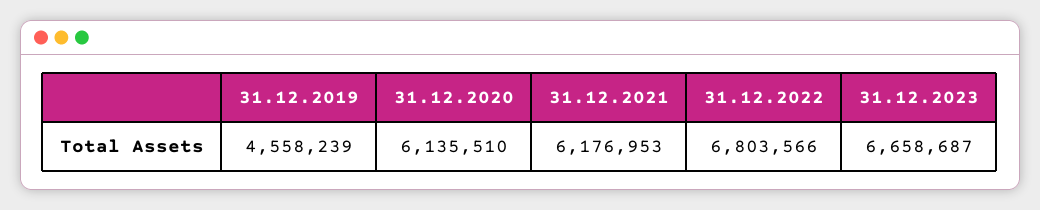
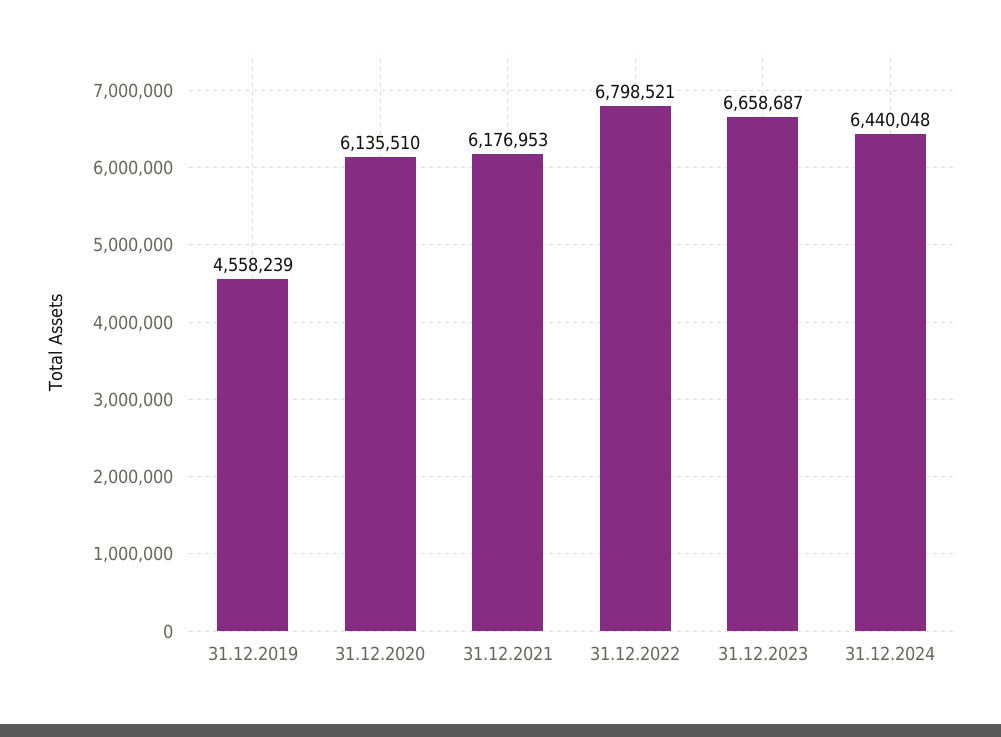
31.12.2022: 6803566 -> 6798521
31.12.2024: none -> 6440048

